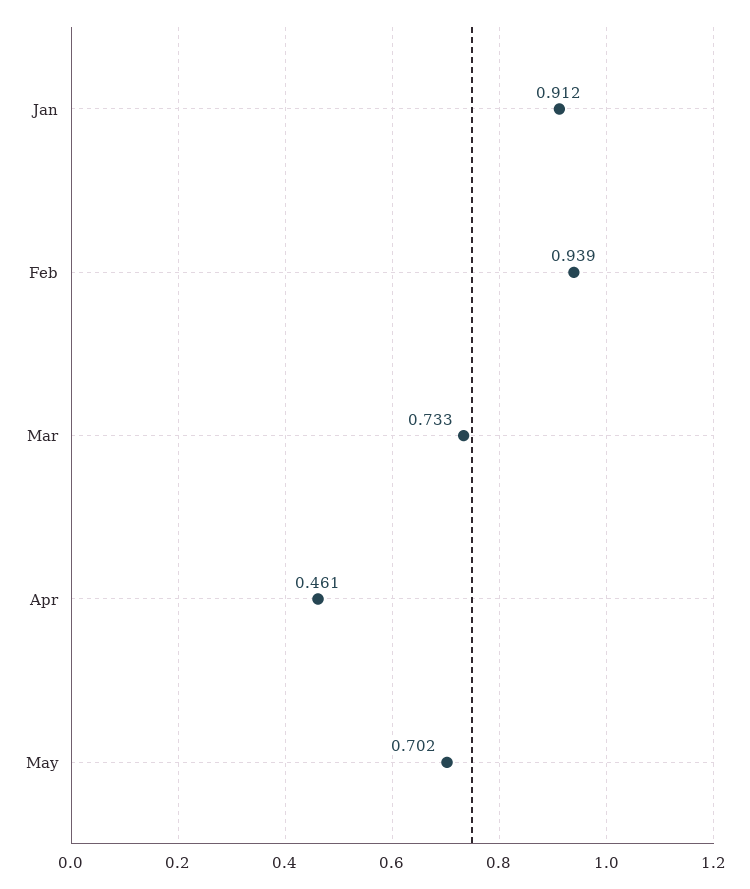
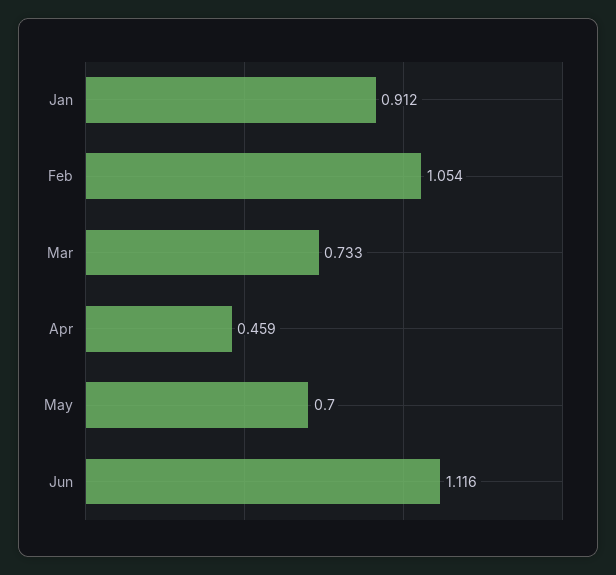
Feb: 0.939 -> 1.054
Apr: 0.461 -> 0.459
May: 0.702 -> 0.7
Jun: none -> 1.116

